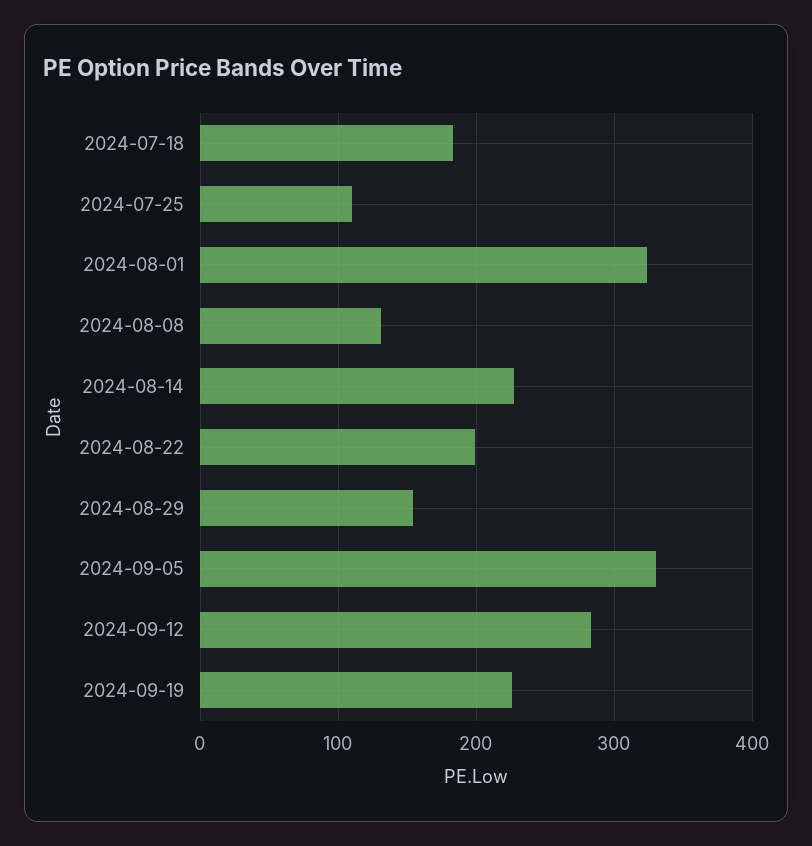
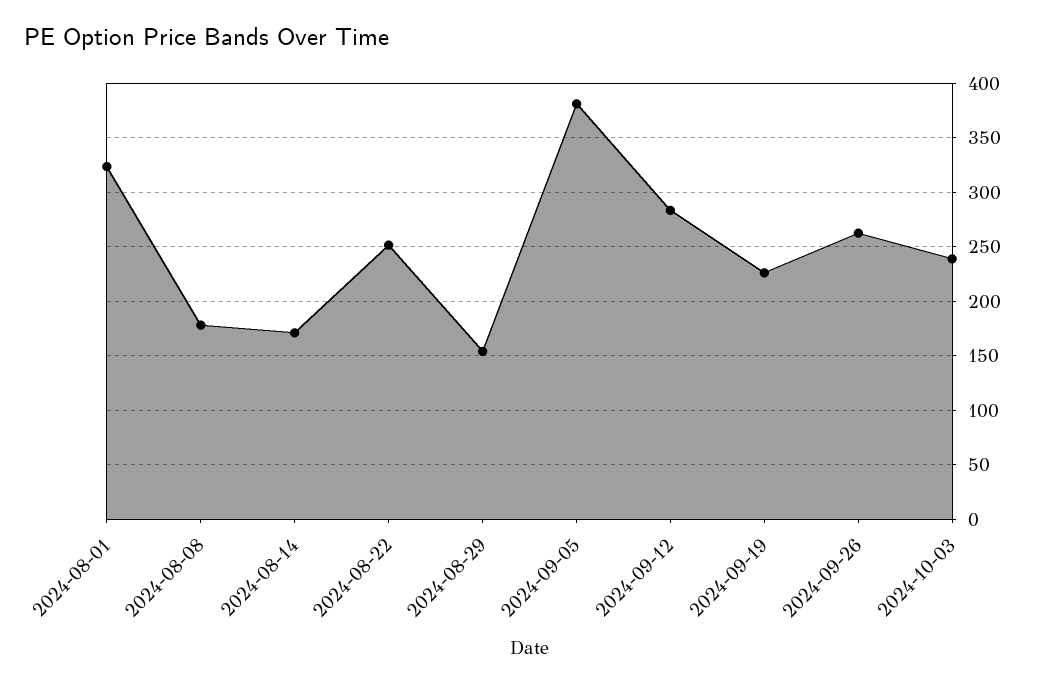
2024-07-18: 180 -> none
2024-07-25: 110 -> none
2024-08-08: 130 -> 180
2024-08-14: 230 -> 170
2024-08-22: 200 -> 250
2024-09-05: 330 -> 380
2024-09-26: none -> 260
2024-10-03: none -> 240

